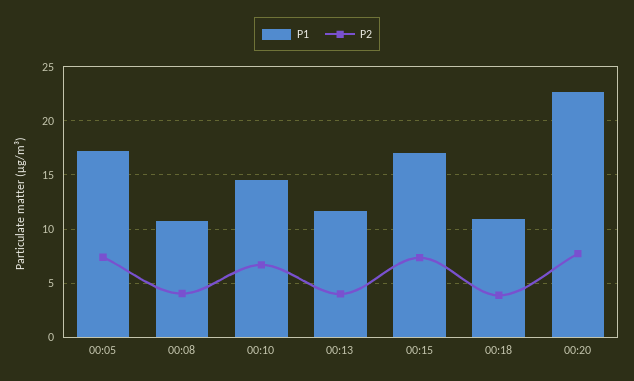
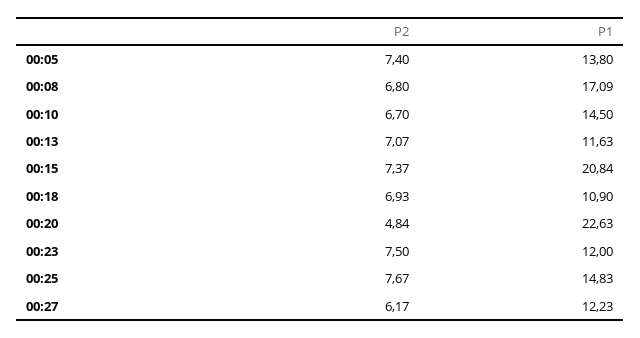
P1, 00:05: 17 -> 13.8
P1, 00:08: 11 -> 17.09
P2, 00:08: 4 -> 6.8
P2, 00:13: 4 -> 7.07
P1, 00:15: 17 -> 20.84
P2, 00:18: 4 -> 6.93
P2, 00:20: 8 -> 4.84
P2, 00:23: none -> 7.5
P1, 00:23: none -> 12
P2, 00:25: none -> 7.67
P1, 00:25: none -> 14.83
P2, 00:27: none -> 6.17
P1, 00:27: none -> 12.23

